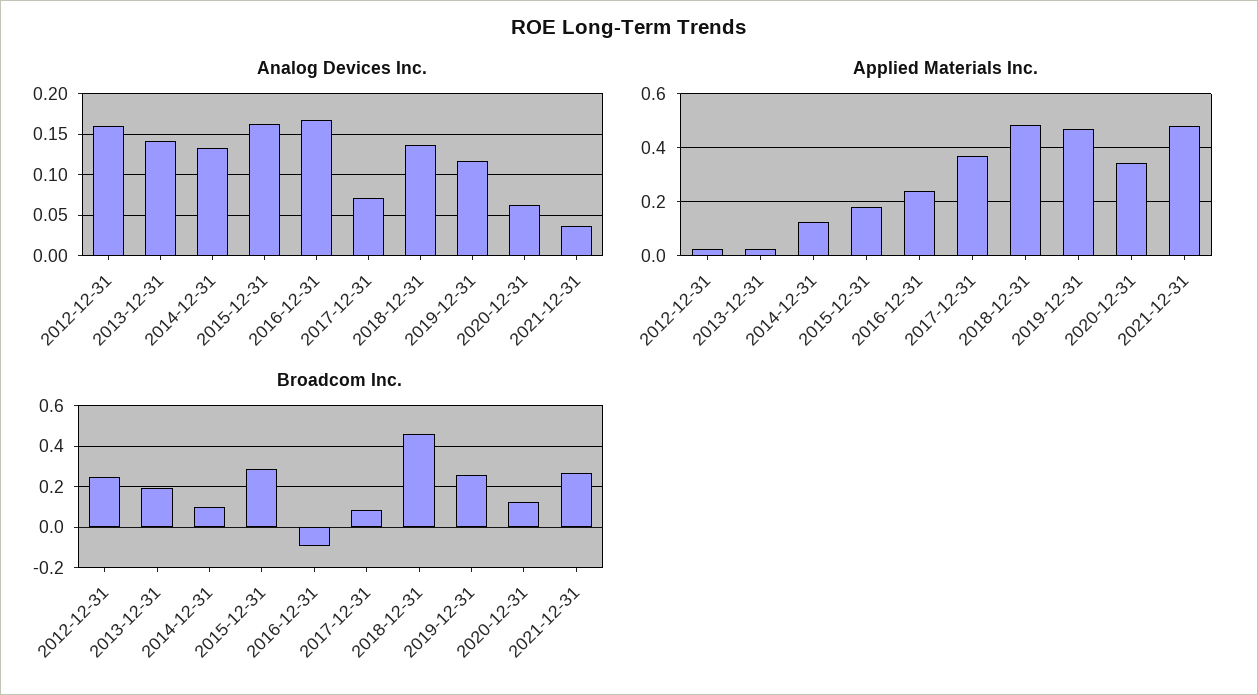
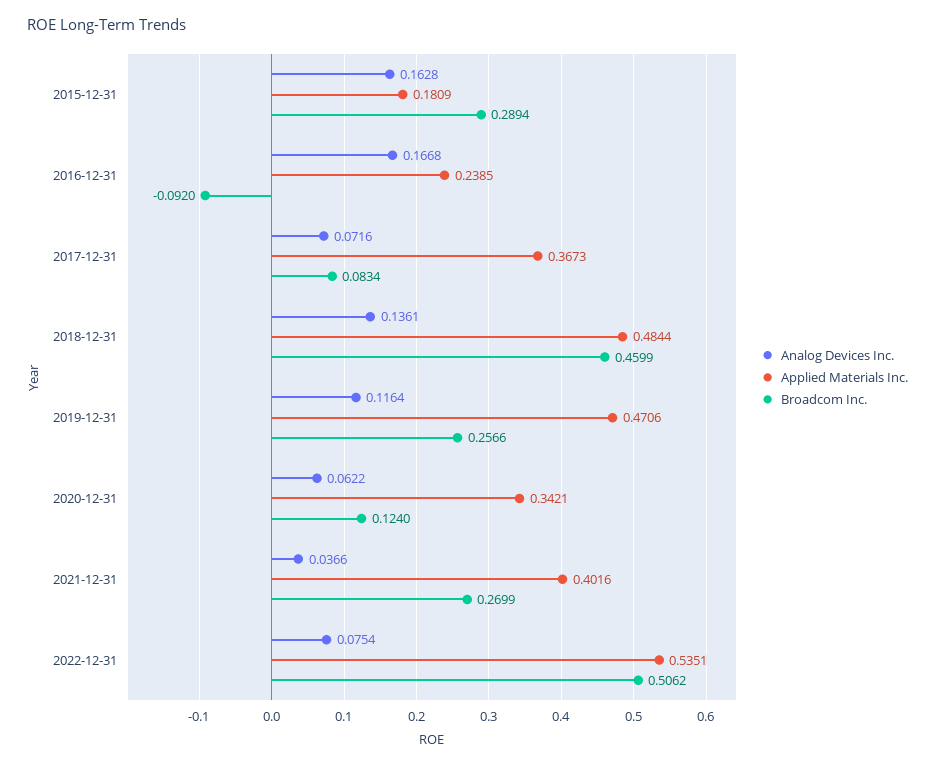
Analog Devices Inc., 2012-12-31: 0.16 -> none
Analog Devices Inc., 2013-12-31: 0.14 -> none
Analog Devices Inc., 2014-12-31: 0.13 -> none
Applied Materials Inc., 2012-12-31: 0.025 -> none
Applied Materials Inc., 2013-12-31: 0.025 -> none
Applied Materials Inc., 2014-12-31: 0.125 -> none
Applied Materials Inc., 2021-12-31: 0.475 -> 0.4016
Broadcom Inc., 2012-12-31: 0.25 -> none
Broadcom Inc., 2013-12-31: 0.2 -> none
Broadcom Inc., 2014-12-31: 0.1 -> none
Analog Devices Inc., 2022-12-31: none -> 0.0754
Applied Materials Inc., 2022-12-31: none -> 0.5351
Broadcom Inc., 2022-12-31: none -> 0.5062

